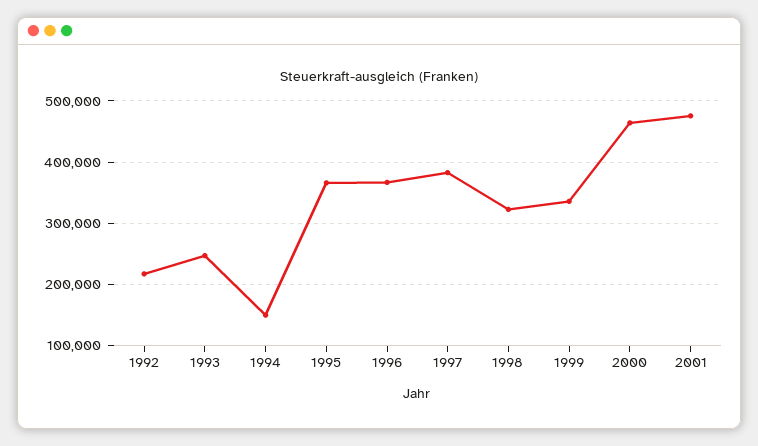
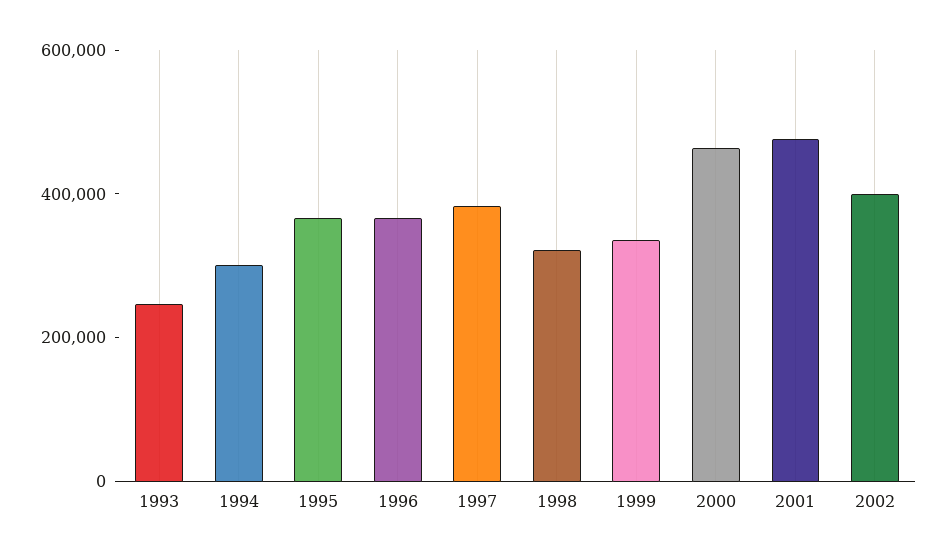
1992: 220000 -> none
1994: 150000 -> 300000
2002: none -> 400000

